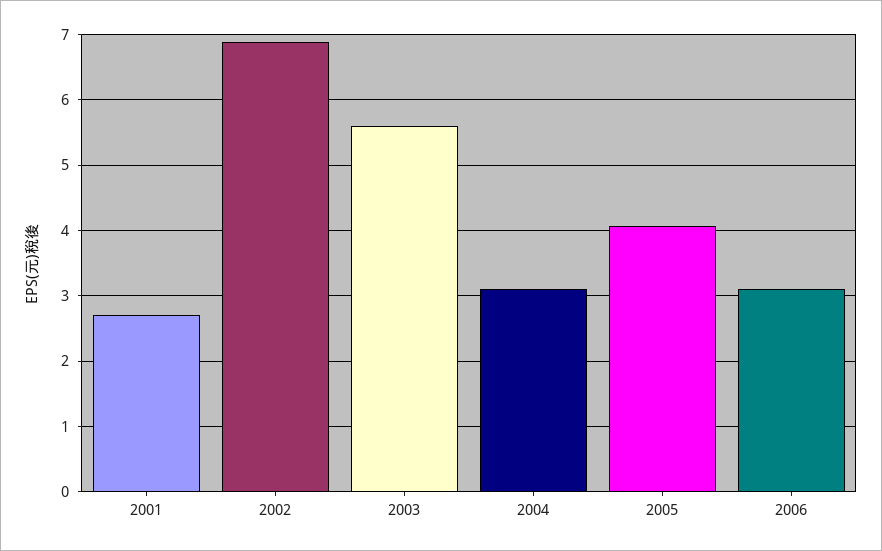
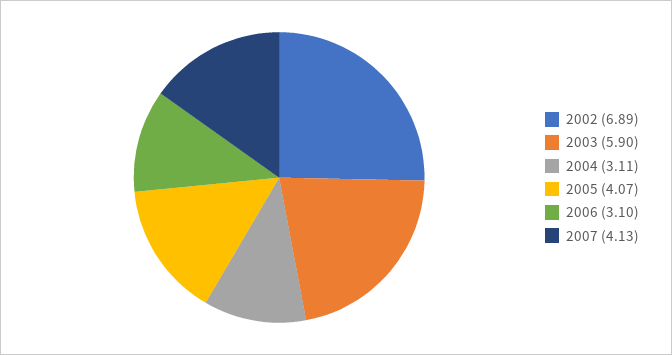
2001: 2.7 -> none
2003: 5.6 -> 5.9
2007: none -> 4.13

